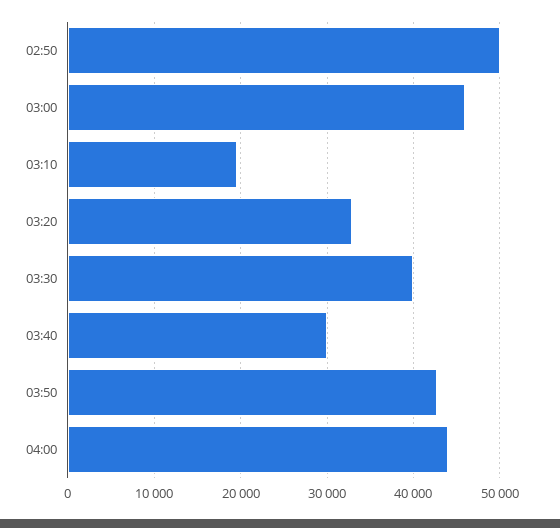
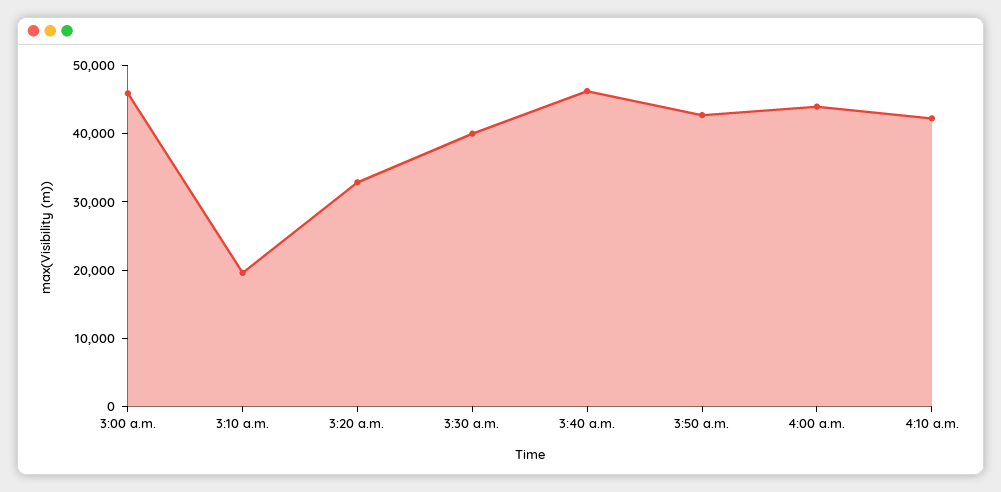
02:50: 50000 -> none
03:40: 30000 -> 46000
4:10 a.m.: none -> 42000

